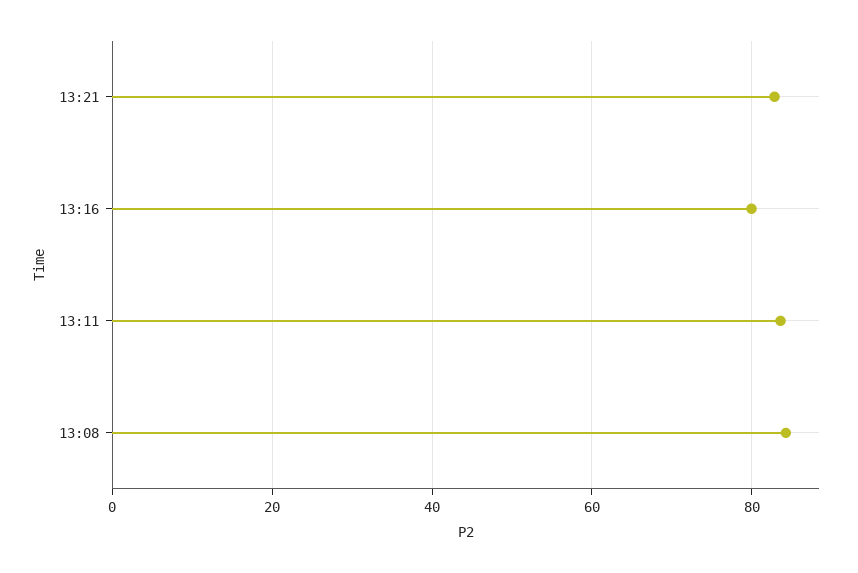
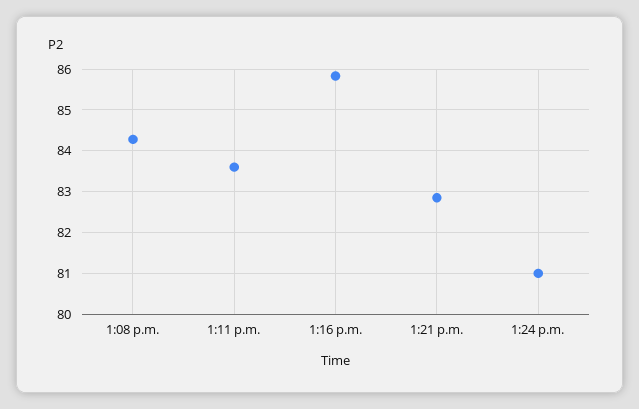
13:16: 80 -> 85.8
1:24 p.m.: none -> 81

